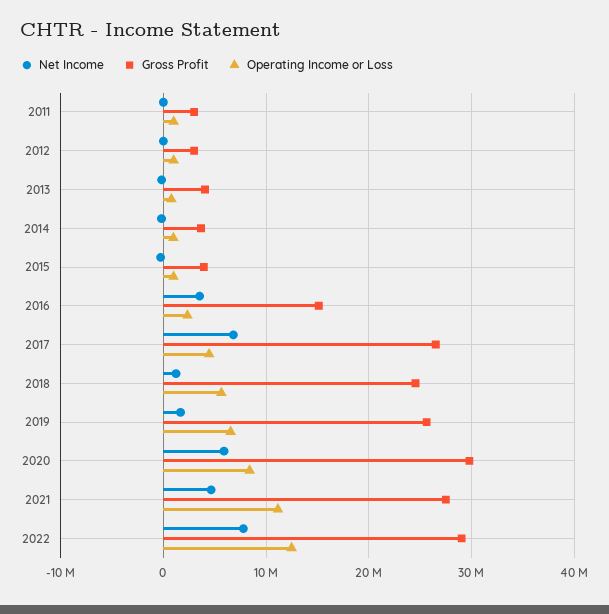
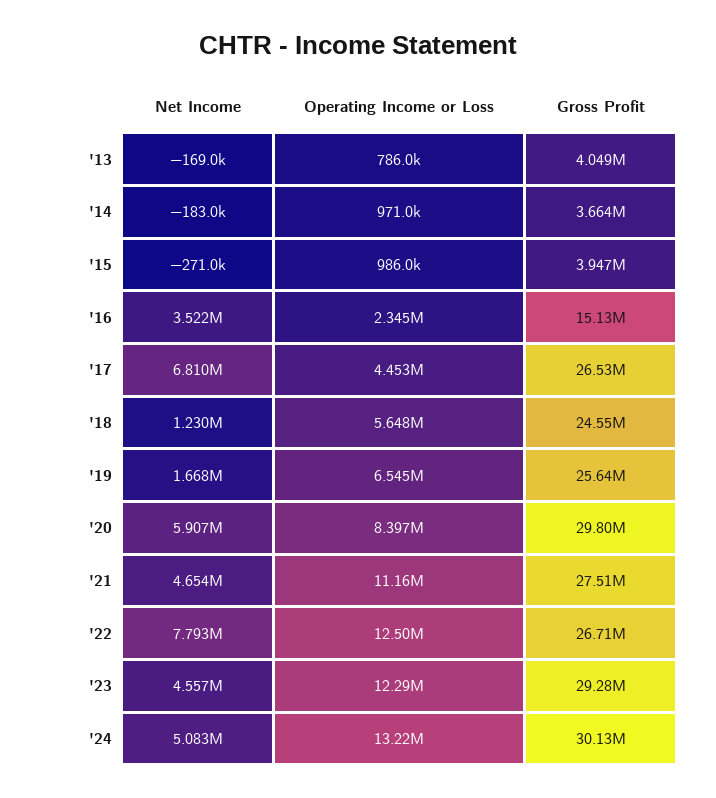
Net Income, 2011: 0 -> none
Gross Profit, 2011: 3000000 -> none
Operating Income or Loss, 2011: 1000000 -> none
Net Income, 2012: 0 -> none
Gross Profit, 2012: 3000000 -> none
Operating Income or Loss, 2012: 1000000 -> none
Gross Profit, 2022: 29000000 -> 26710000
Net Income, '23: none -> 4557000
Operating Income or Loss, '23: none -> 12290000
Gross Profit, '23: none -> 29280000
Net Income, '24: none -> 5083000
Operating Income or Loss, '24: none -> 13220000
Gross Profit, '24: none -> 30130000

